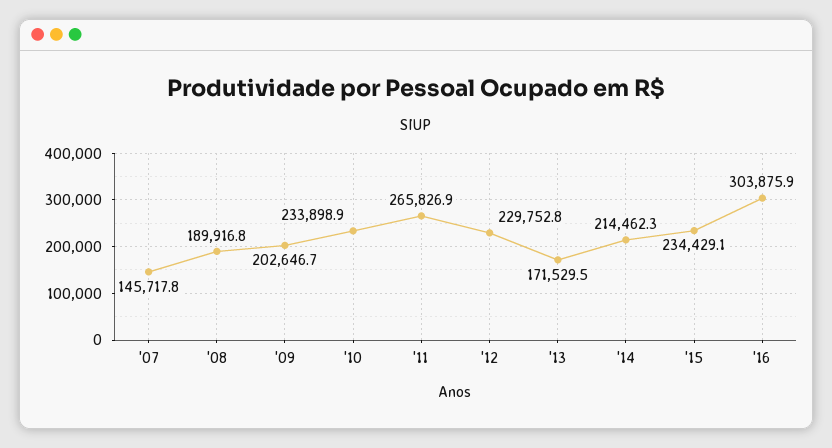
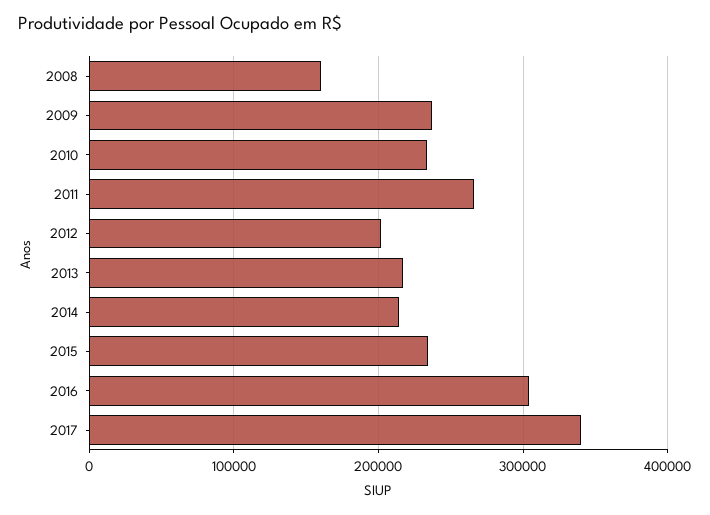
'07: 145717.8 -> none
'08: 189916.8 -> 160000
'09: 202646.7 -> 240000
'12: 229752.8 -> 200000
'13: 171529.5 -> 220000
2017: none -> 340000

